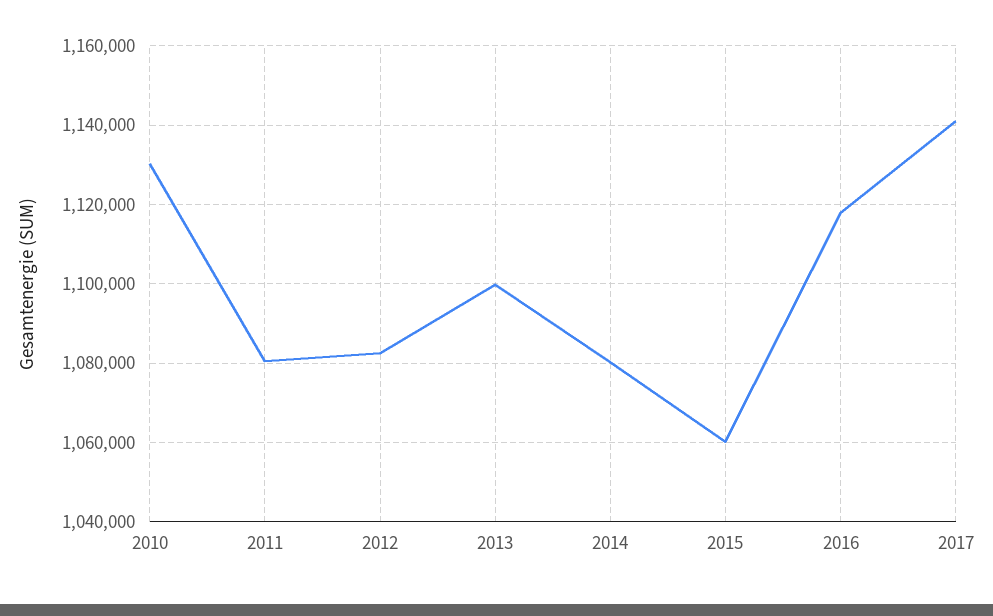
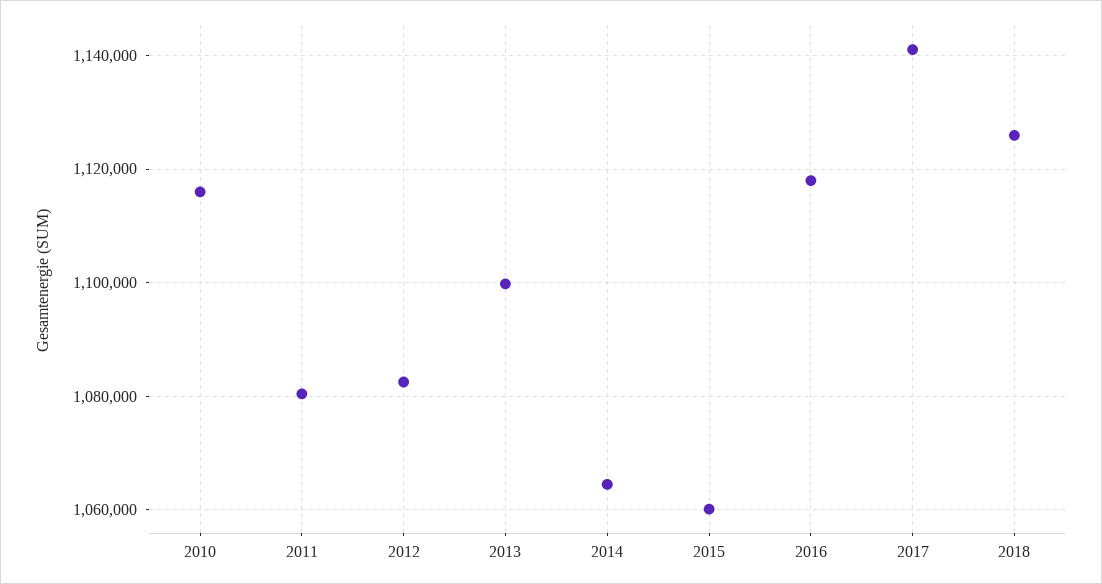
2010: 1130000 -> 1116000
2014: 1080000 -> 1064000
2018: none -> 1126000

